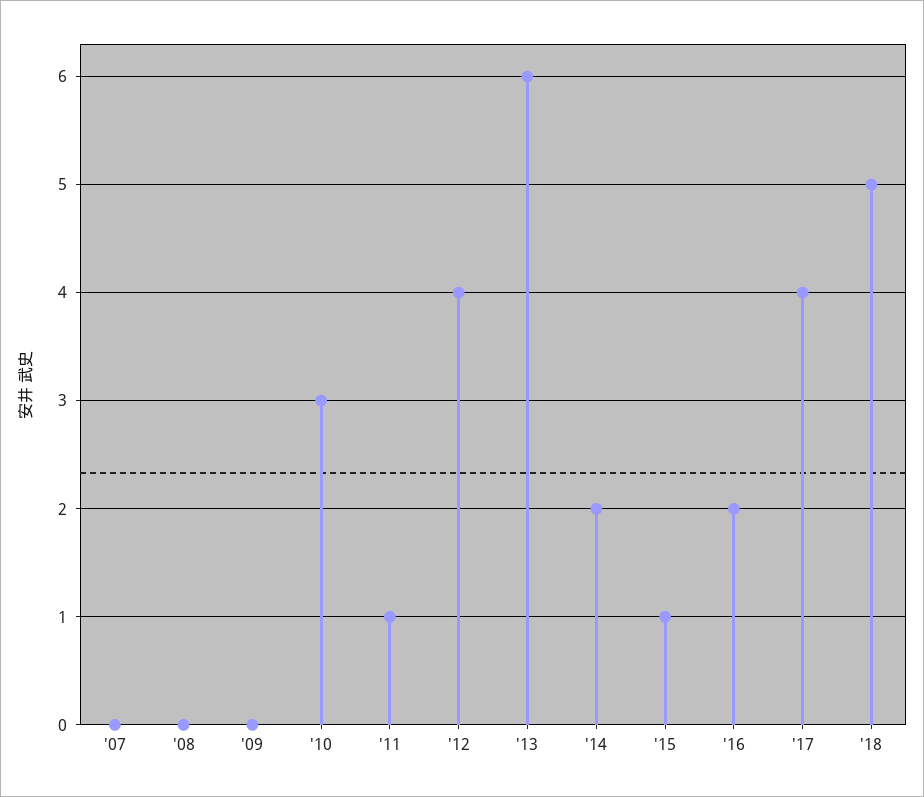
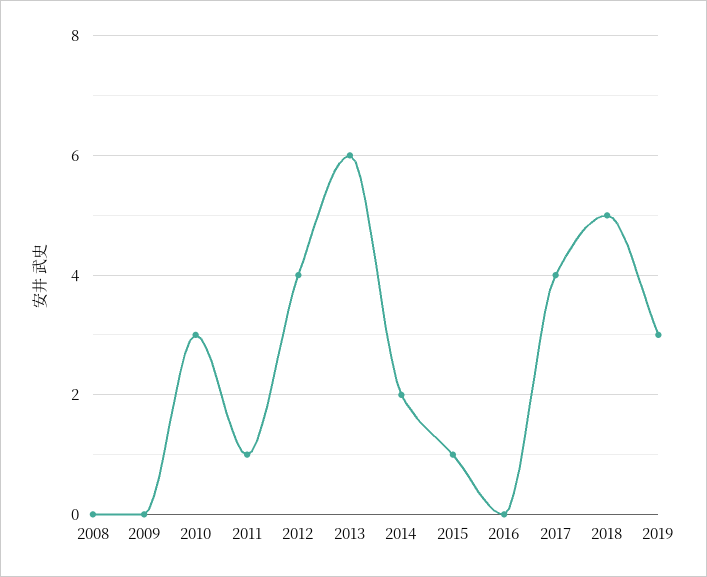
'07: 0 -> none
'16: 2 -> 0
2019: none -> 3

